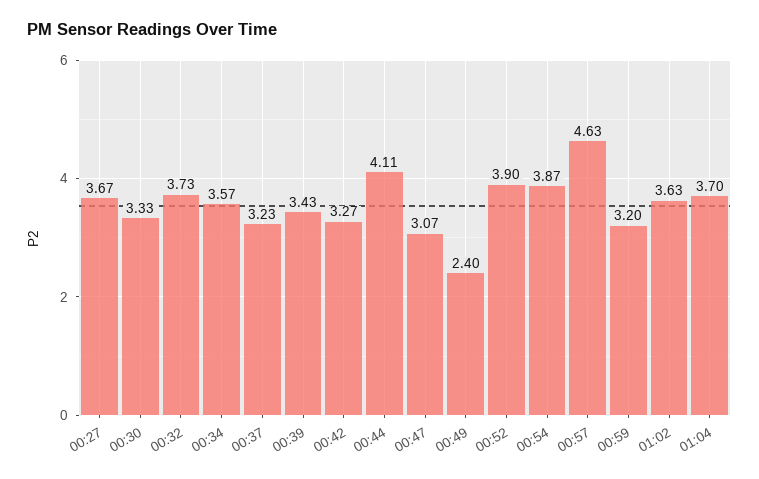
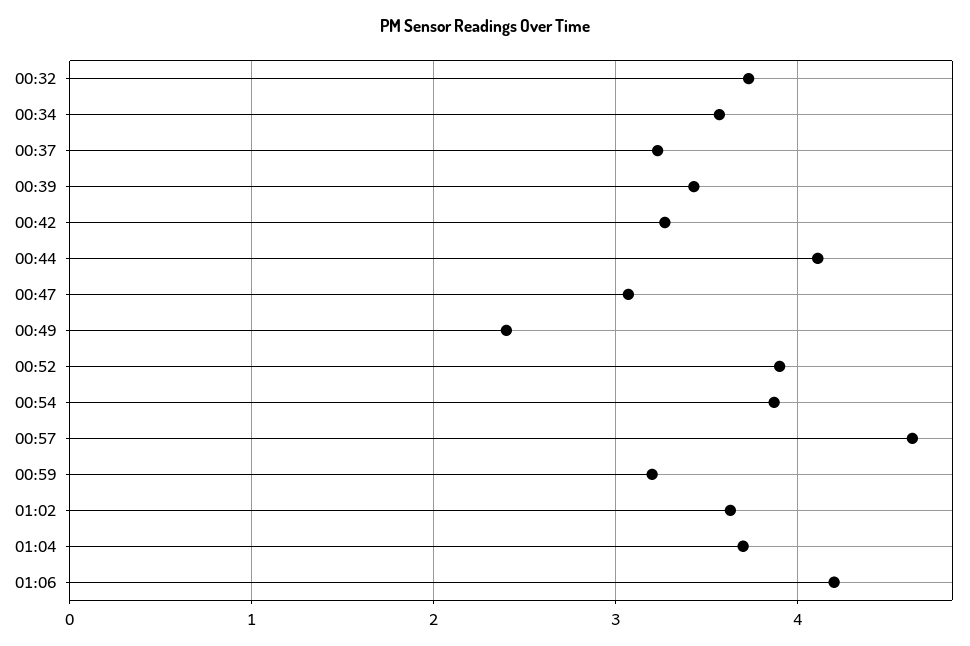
00:27: 3.67 -> none
00:30: 3.33 -> none
01:06: none -> 4.2

